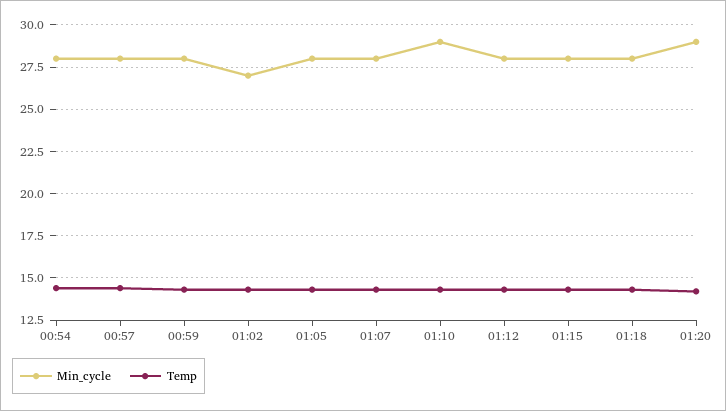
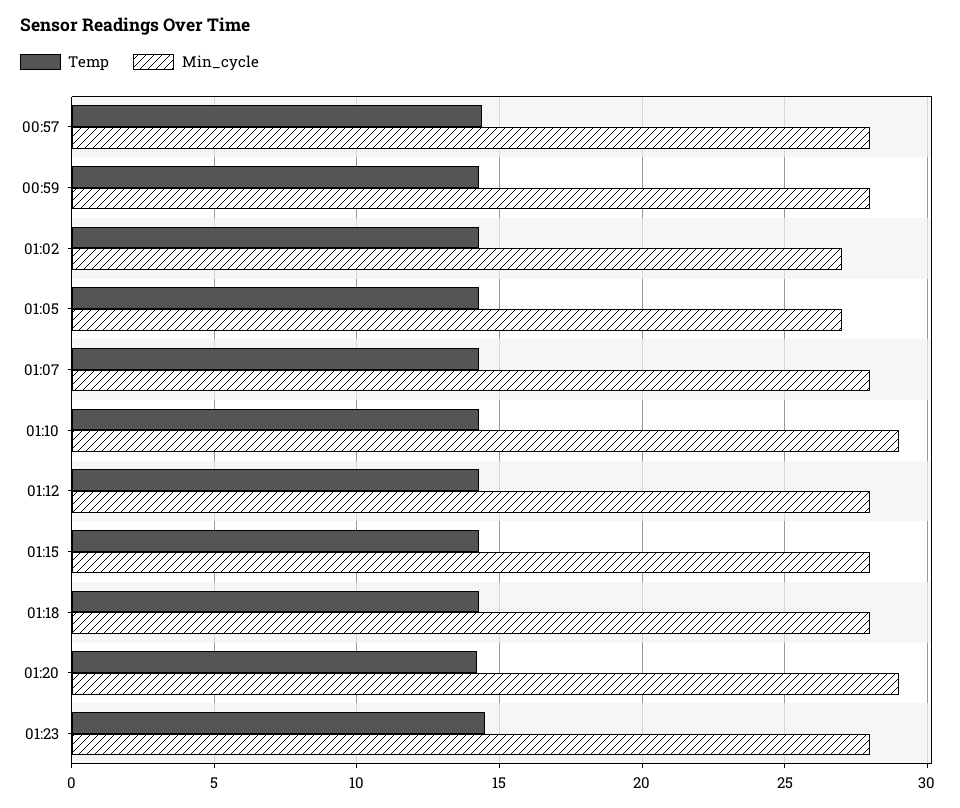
Min_cycle, 00:54: 28 -> none
Temp, 00:54: 14.5 -> none
Min_cycle, 01:05: 28 -> 27
Temp, 01:23: none -> 14.5
Min_cycle, 01:23: none -> 28

